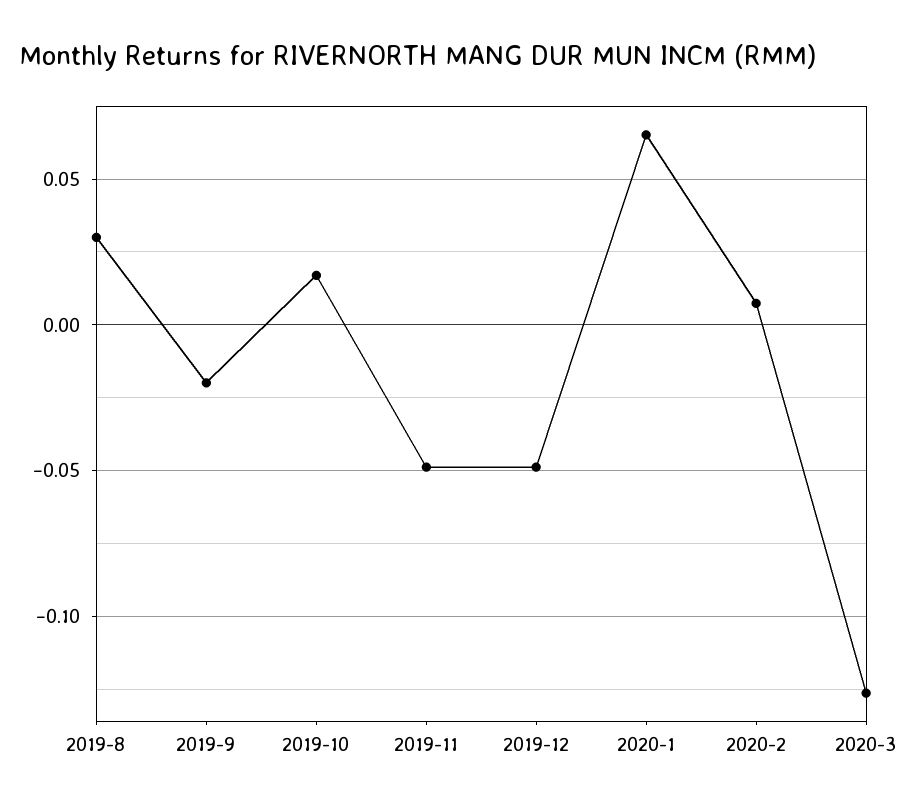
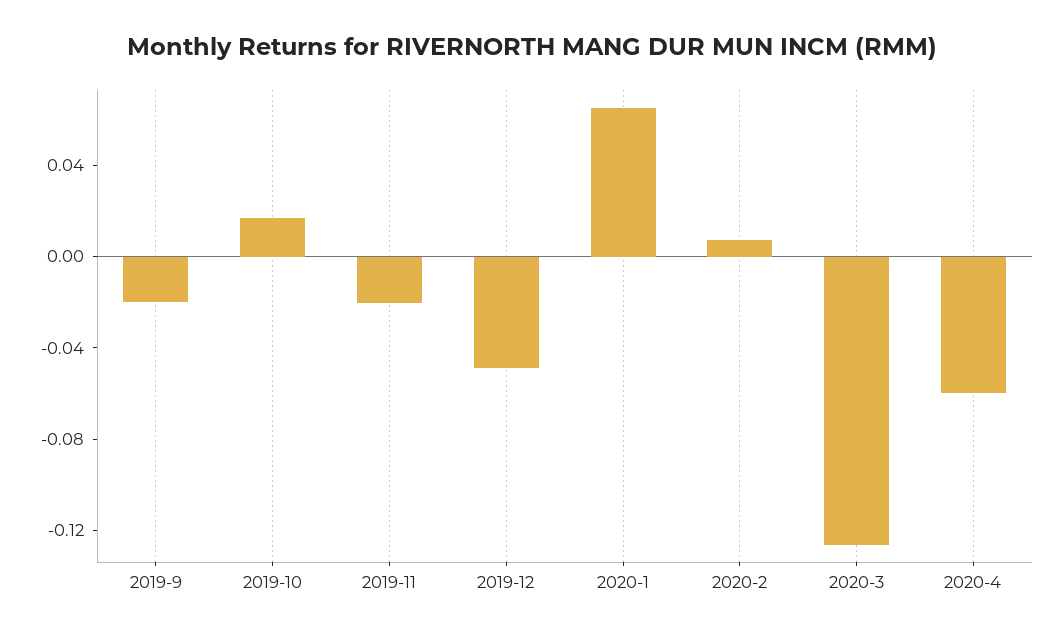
2019-8: 0.03 -> none
2019-11: -0.05 -> -0.02
2020-4: none -> -0.06

